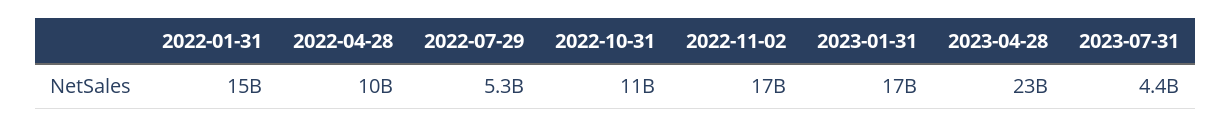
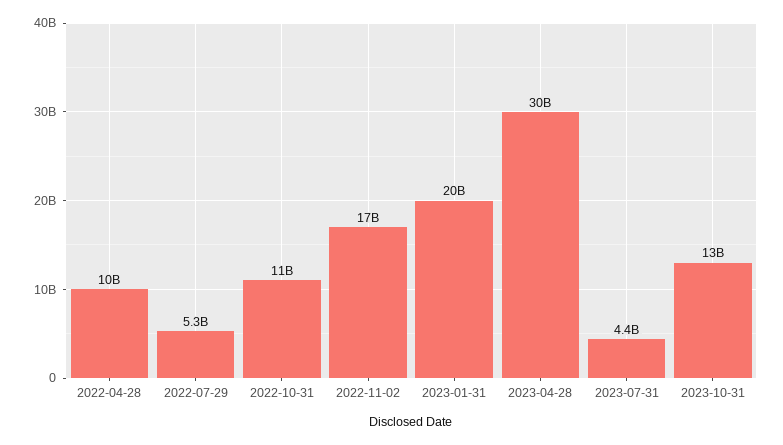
2022-01-31: 15000000000 -> none
2023-01-31: 17000000000 -> 20000000000
2023-04-28: 23000000000 -> 30000000000
2023-10-31: none -> 13000000000

